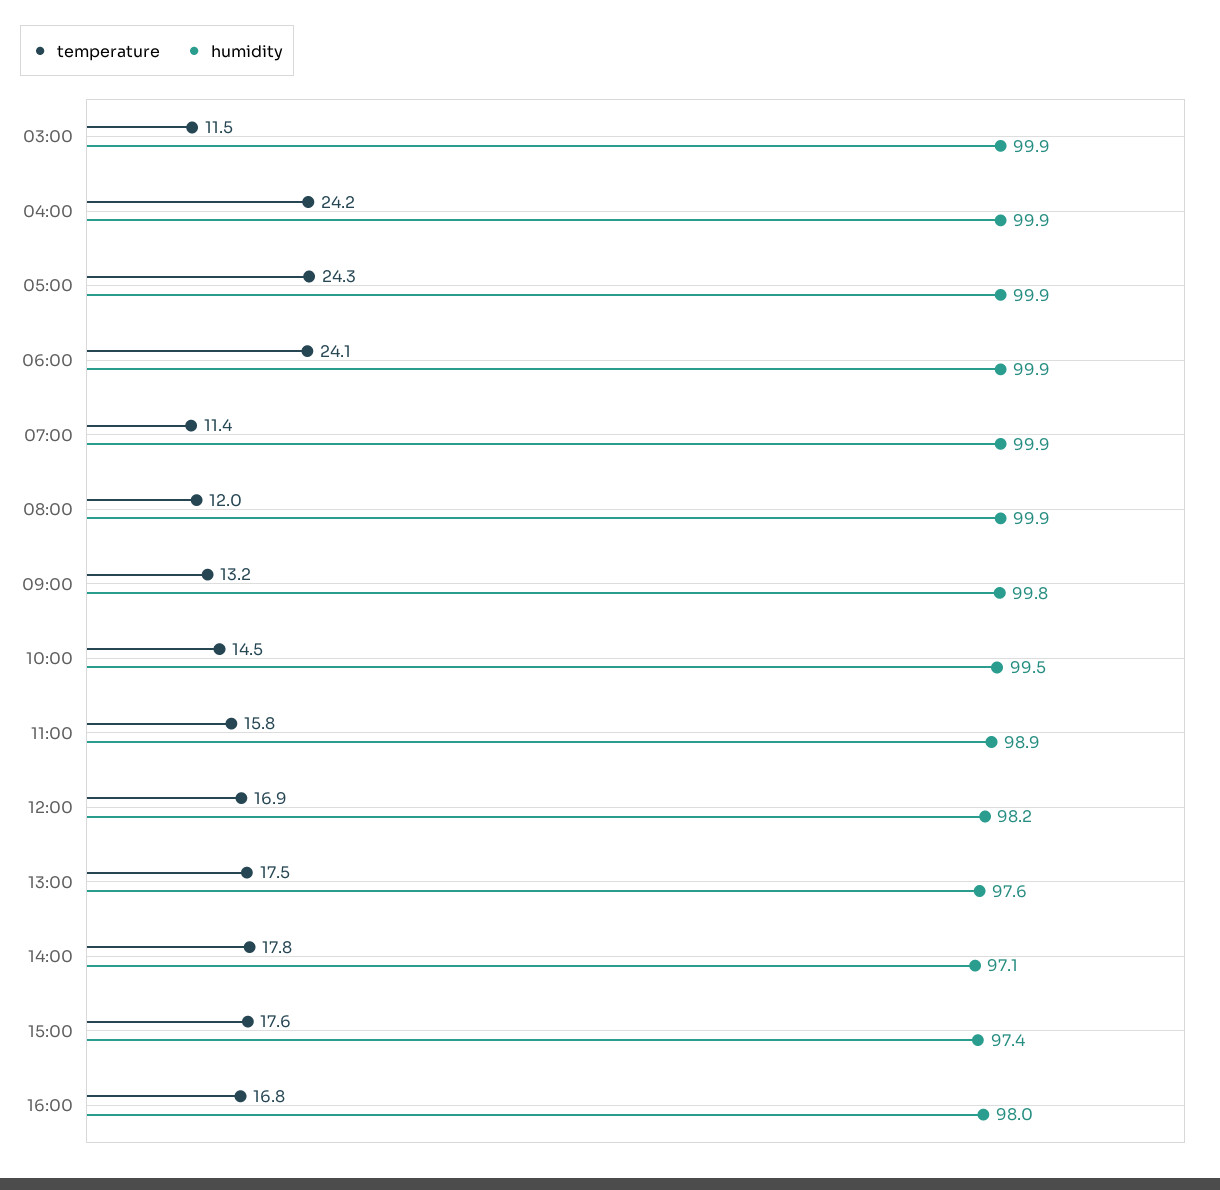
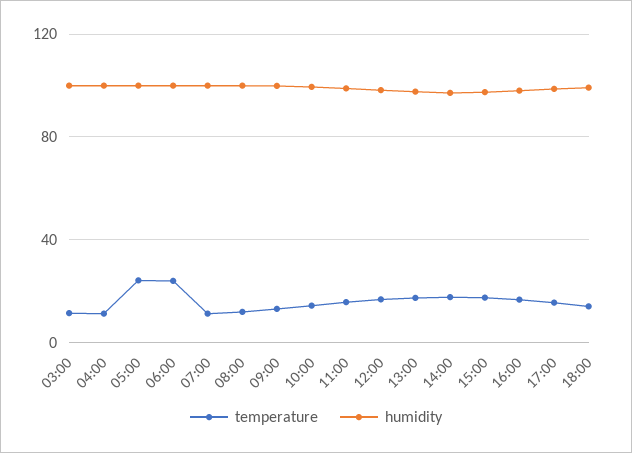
temperature, 04:00: 24.2 -> 10
temperature, 17:00: none -> 15
humidity, 17:00: none -> 100
temperature, 18:00: none -> 15
humidity, 18:00: none -> 100

